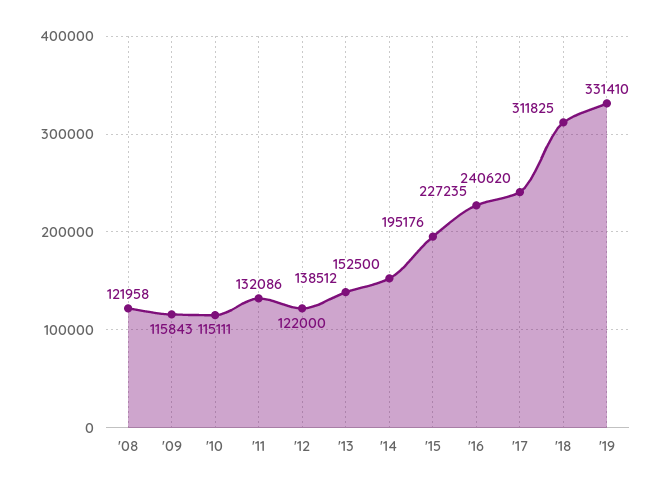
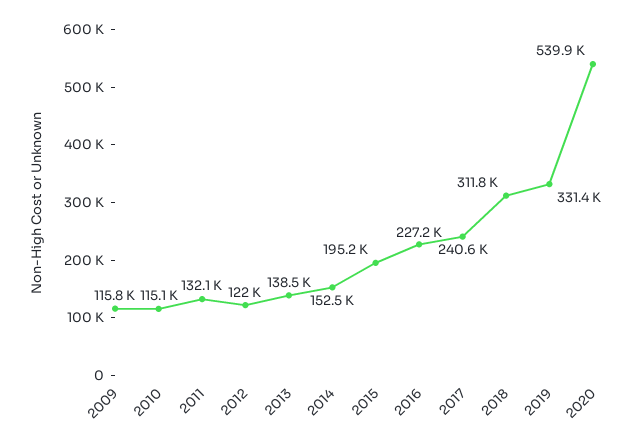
'08: 121958 -> none
2020: none -> 539900

